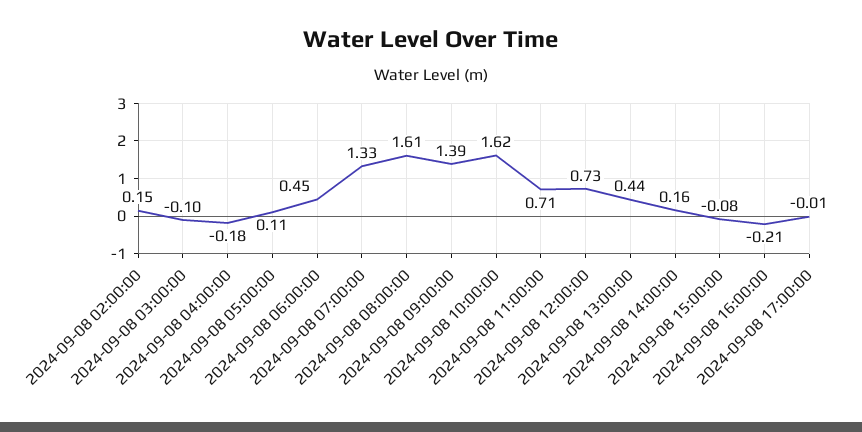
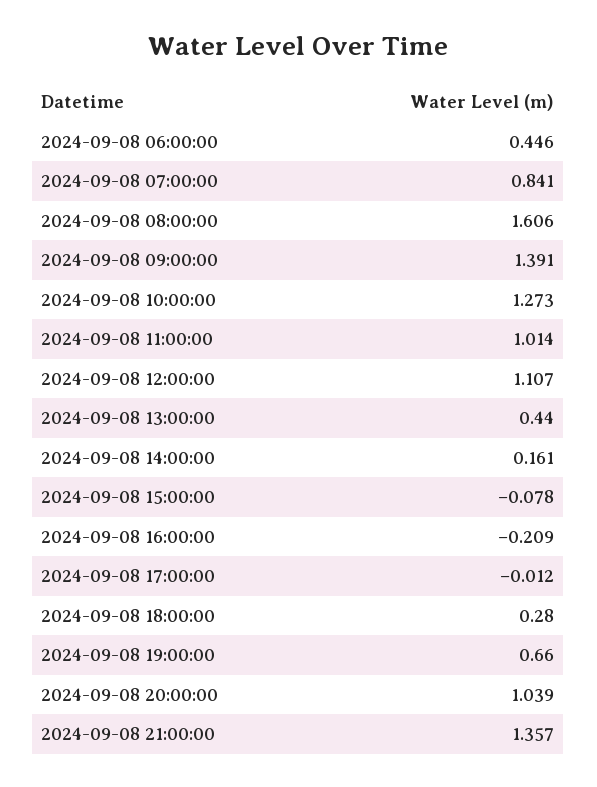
2024-09-08 02:00:00: 0.15 -> none
2024-09-08 03:00:00: -0.1 -> none
2024-09-08 04:00:00: -0.18 -> none
2024-09-08 05:00:00: 0.11 -> none
2024-09-08 07:00:00: 1.33 -> 0.841
2024-09-08 10:00:00: 1.62 -> 1.273
2024-09-08 11:00:00: 0.71 -> 1.014
2024-09-08 12:00:00: 0.73 -> 1.107
2024-09-08 18:00:00: none -> 0.28
2024-09-08 19:00:00: none -> 0.66
2024-09-08 20:00:00: none -> 1.039
2024-09-08 21:00:00: none -> 1.357

